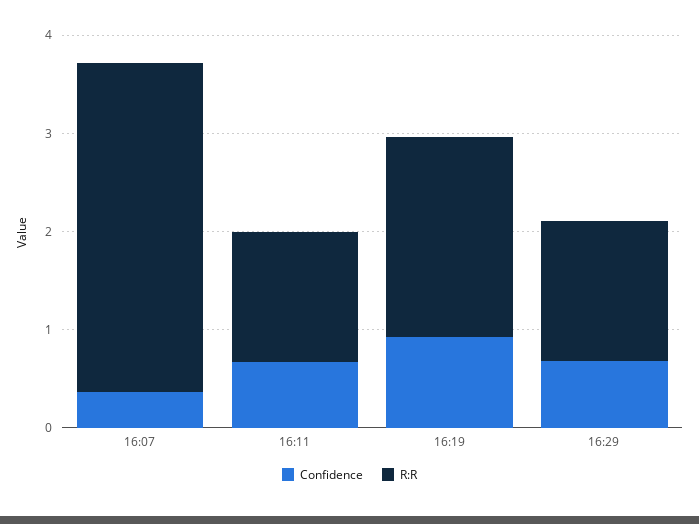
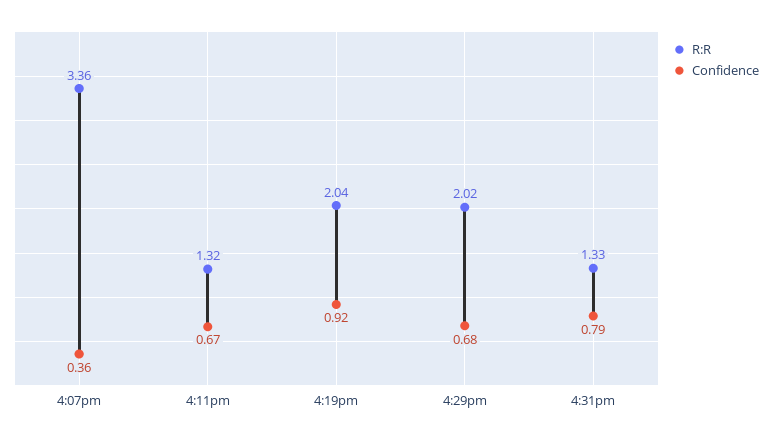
R:R, 16:29: 1.4 -> 2.02
R:R, 4:31pm: none -> 1.33
Confidence, 4:31pm: none -> 0.79

